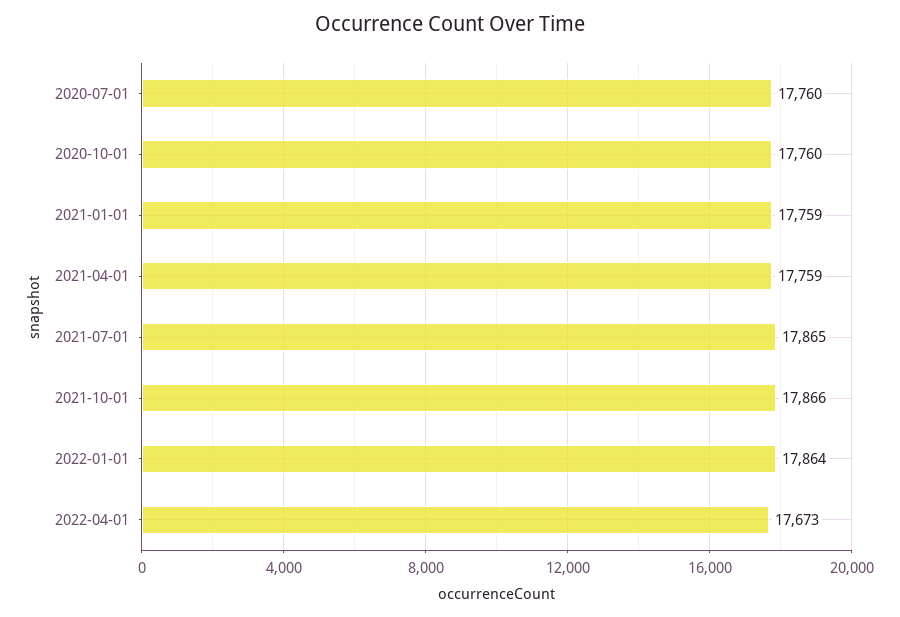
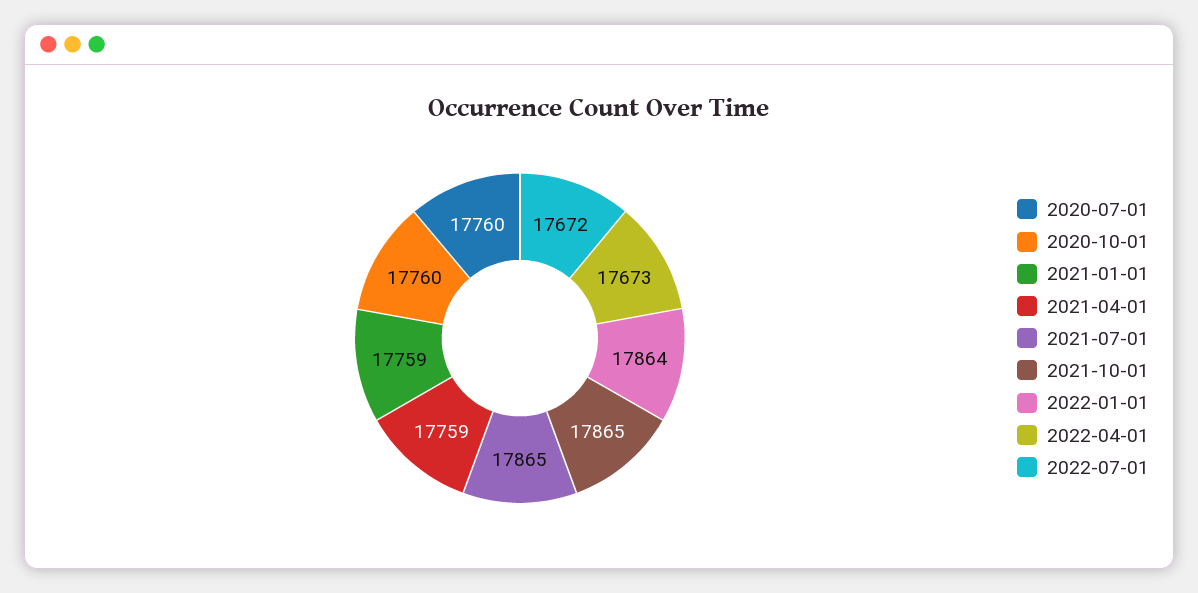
2021-10-01: 17866 -> 17865
2022-07-01: none -> 17672

